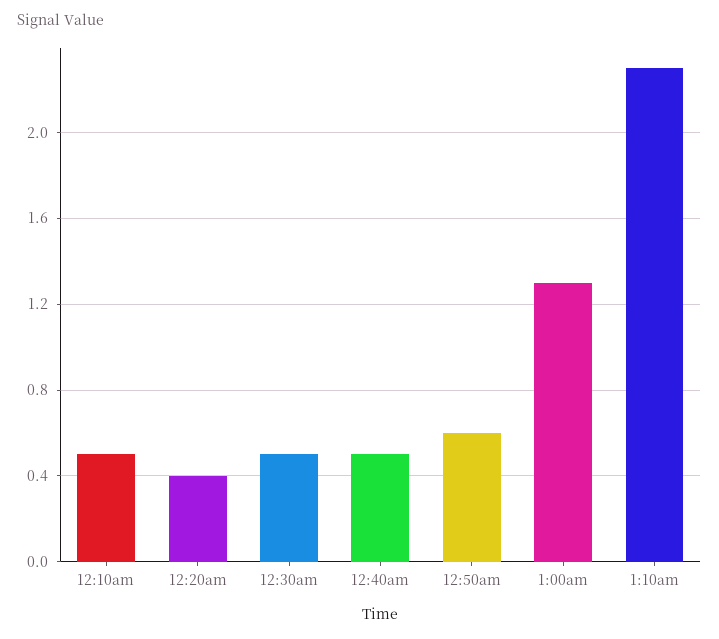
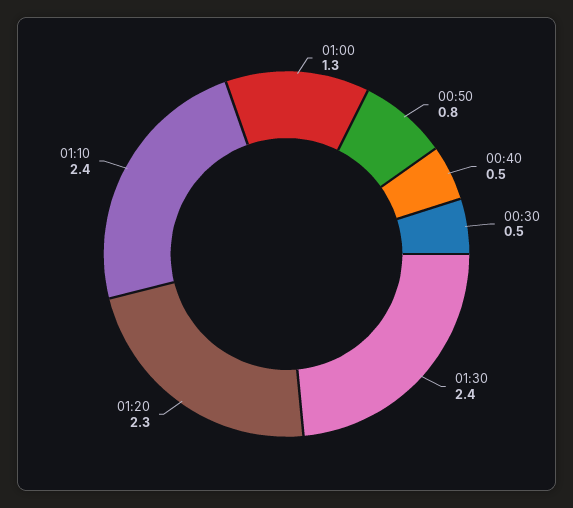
12:10am: 0.5 -> none
12:20am: 0.4 -> none
12:50am: 0.6 -> 0.8
1:10am: 2.3 -> 2.4
01:30: none -> 2.4
01:20: none -> 2.3

